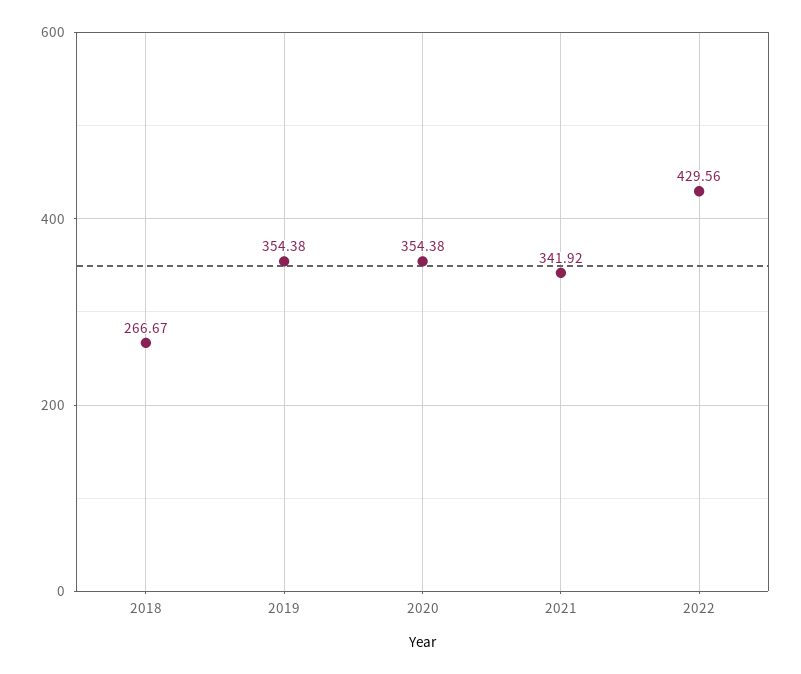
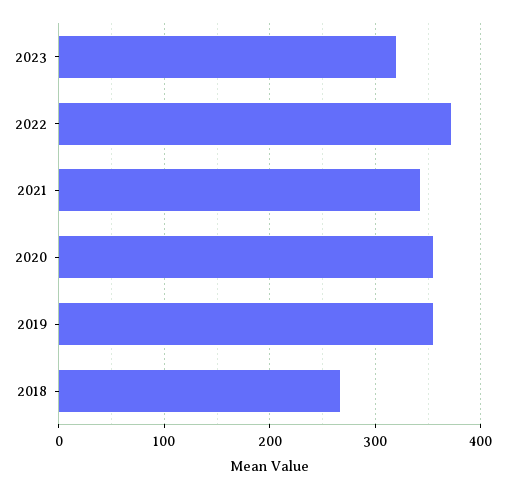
2022: 429.56 -> 370
2023: none -> 320

